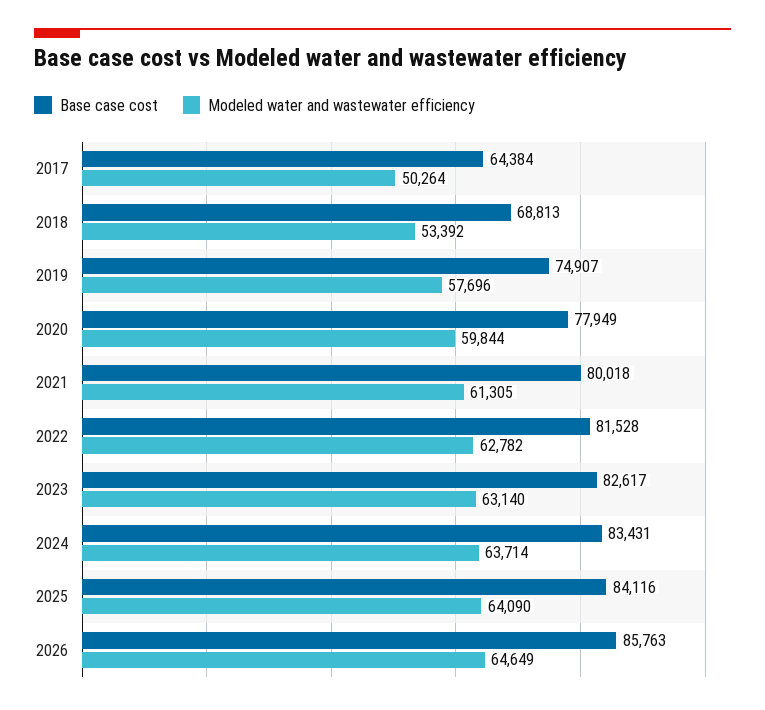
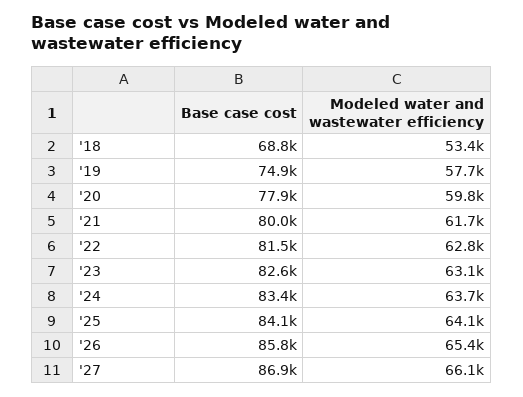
Base case cost, 2017: 64384 -> none
Modeled water and wastewater efficiency, 2017: 50264 -> none
Modeled water and wastewater efficiency, 2021: 61305 -> 61700
Modeled water and wastewater efficiency, 2026: 64649 -> 65400
Base case cost, '27: none -> 86900
Modeled water and wastewater efficiency, '27: none -> 66100

